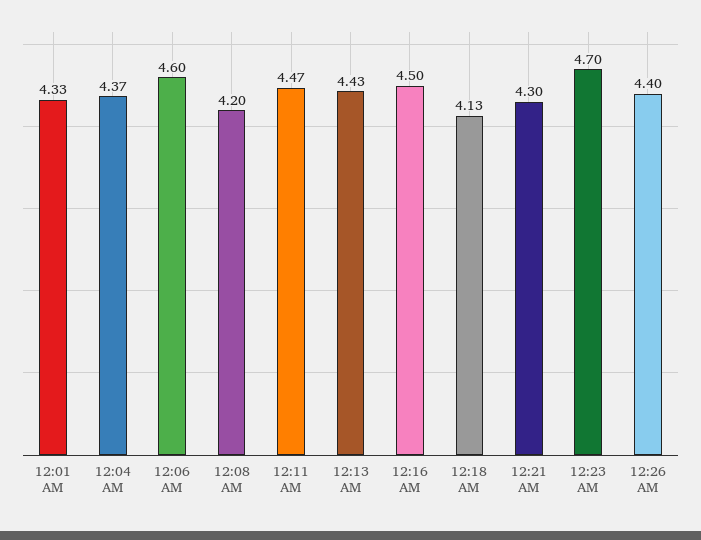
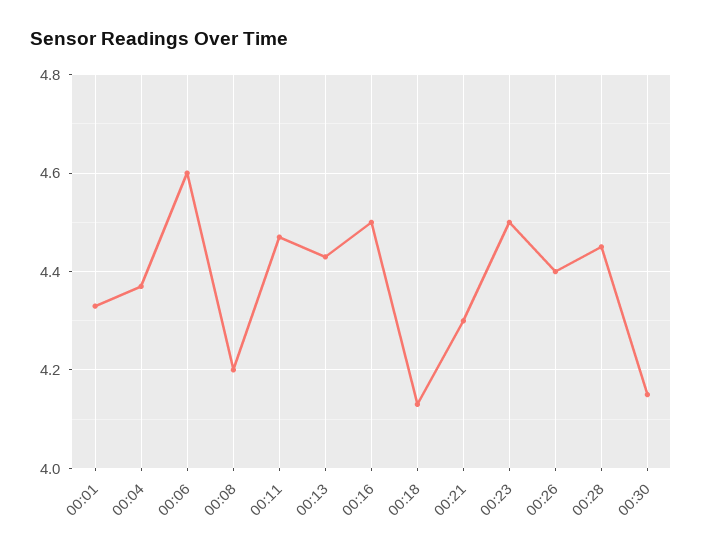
12:23 AM: 4.7 -> 4.5
00:28: none -> 4.45
00:30: none -> 4.15

